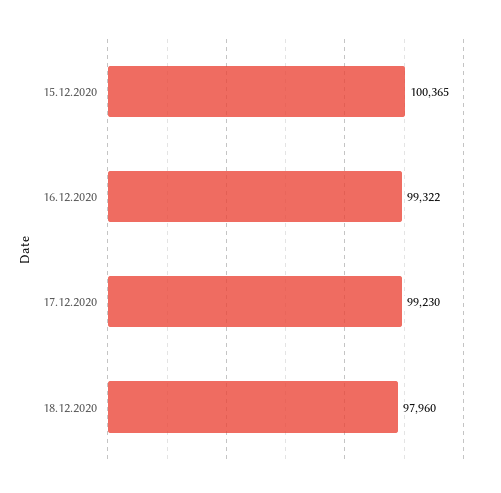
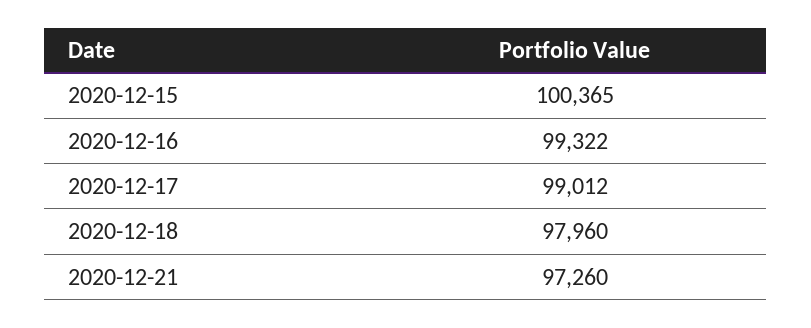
17.12.2020: 99230 -> 99012
2020-12-21: none -> 97260

